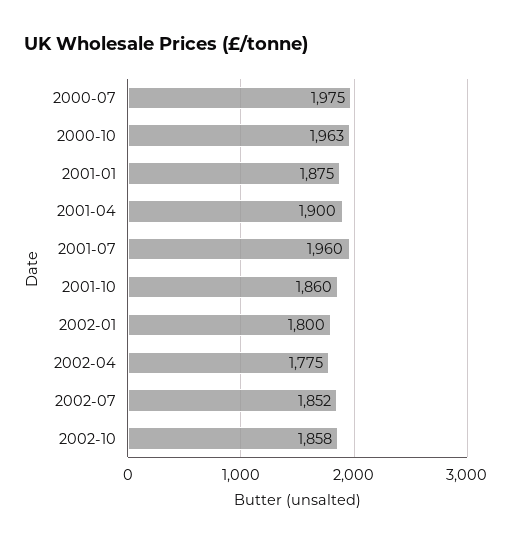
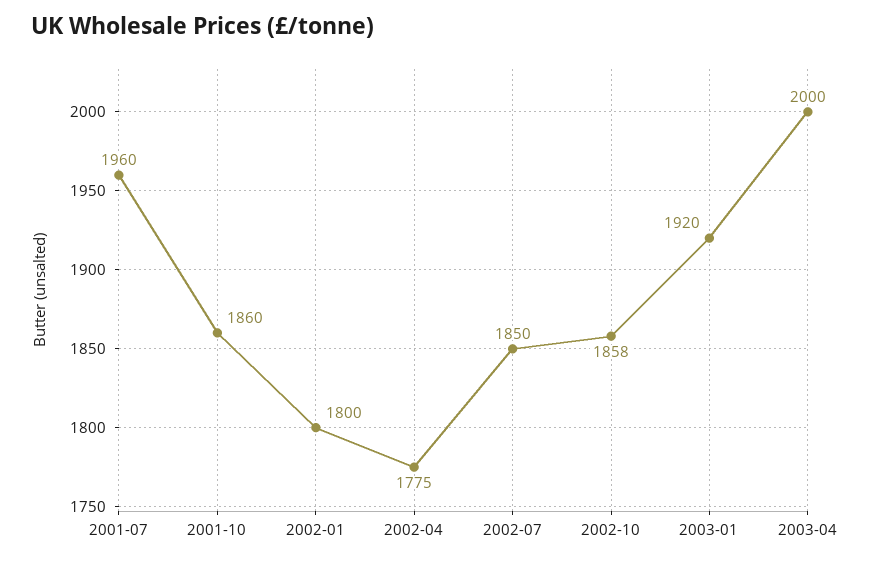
2000-07: 1975 -> none
2000-10: 1963 -> none
2001-01: 1875 -> none
2001-04: 1900 -> none
2002-07: 1852 -> 1850
2003-01: none -> 1920
2003-04: none -> 2000

